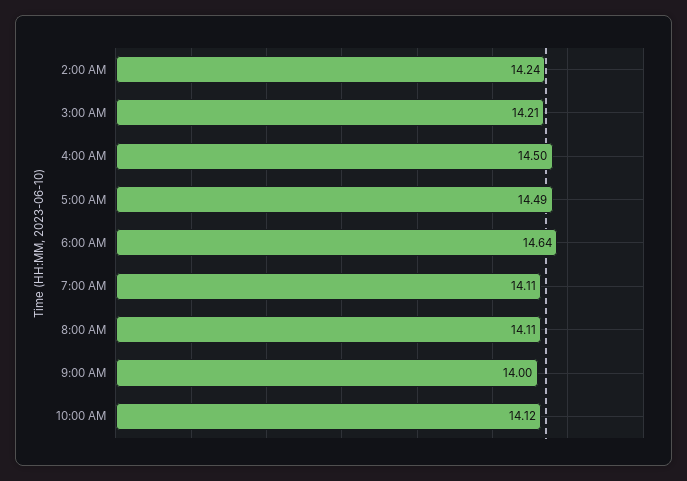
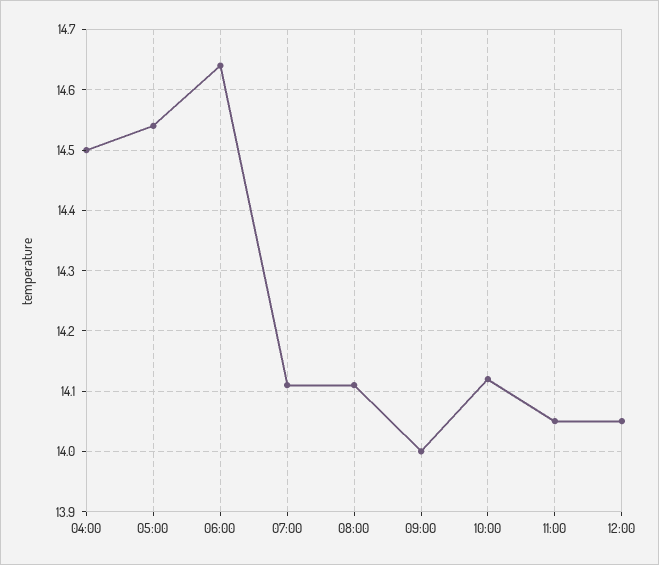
2:00 AM: 14.24 -> none
3:00 AM: 14.21 -> none
5:00 AM: 14.49 -> 14.54
11:00: none -> 14.05
12:00: none -> 14.05

